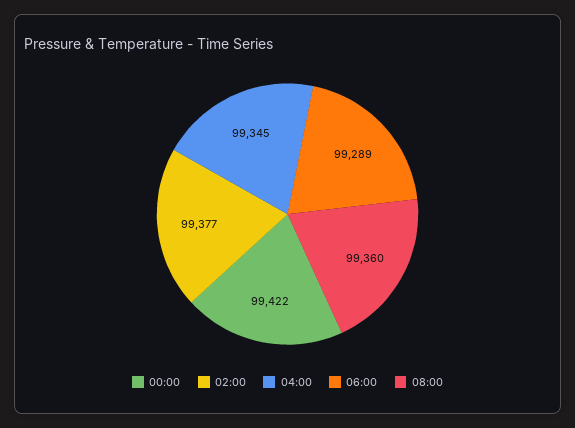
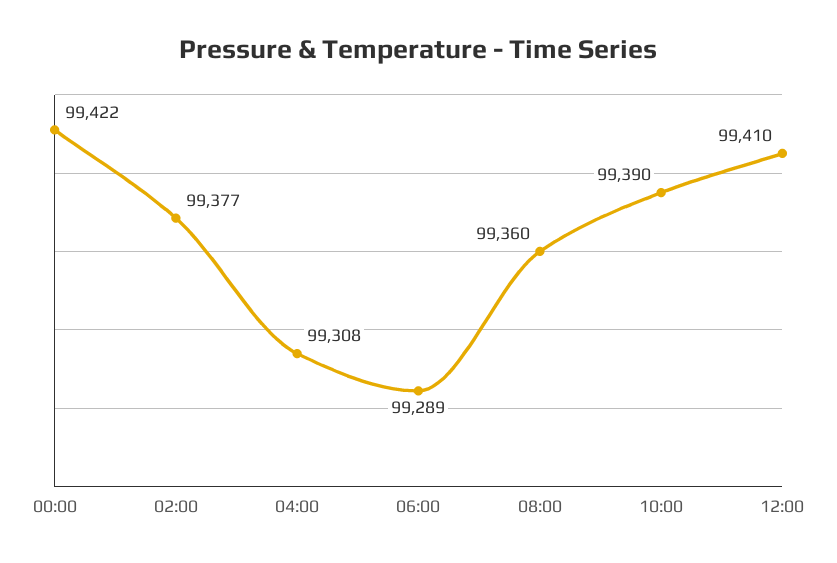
04:00: 99345 -> 99308
10:00: none -> 99390
12:00: none -> 99410

